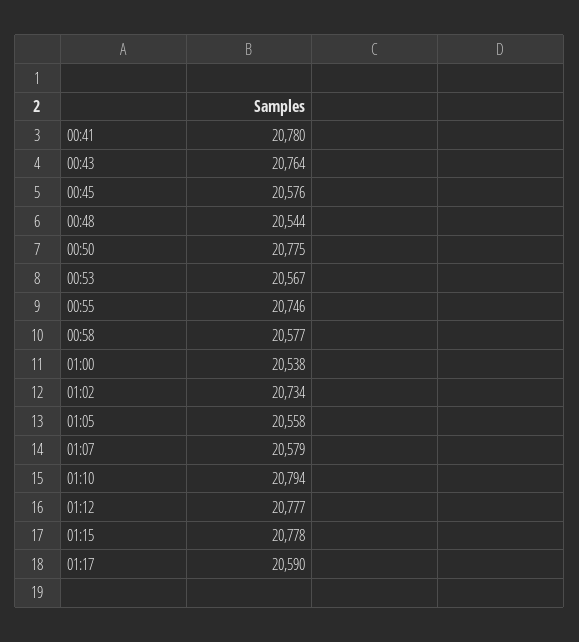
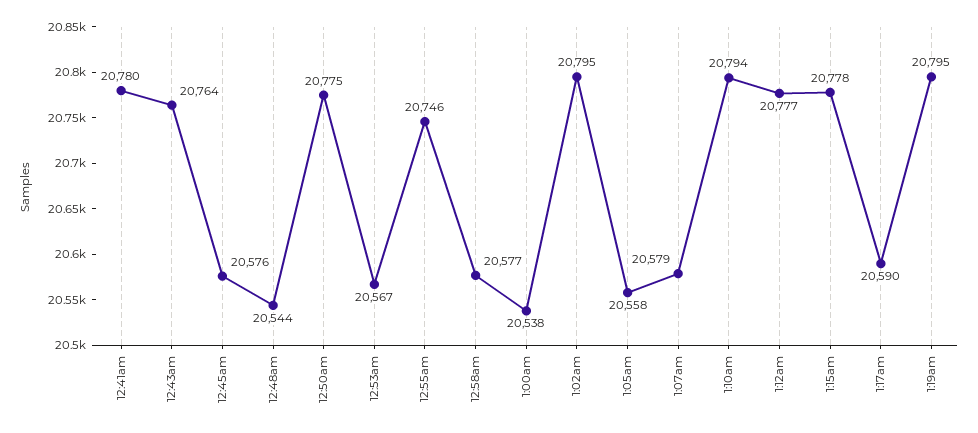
01:02: 20734 -> 20795
1:19am: none -> 20795

